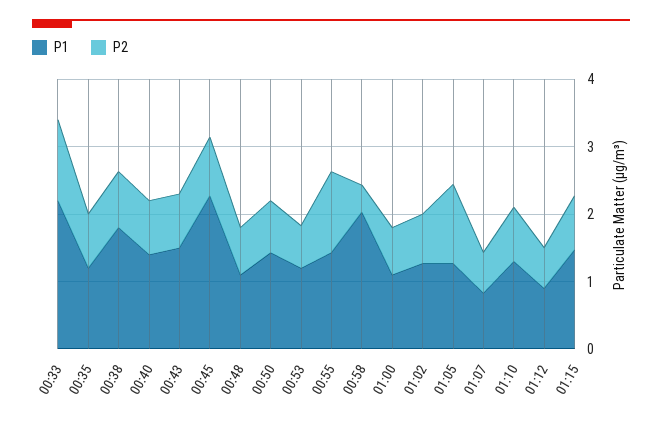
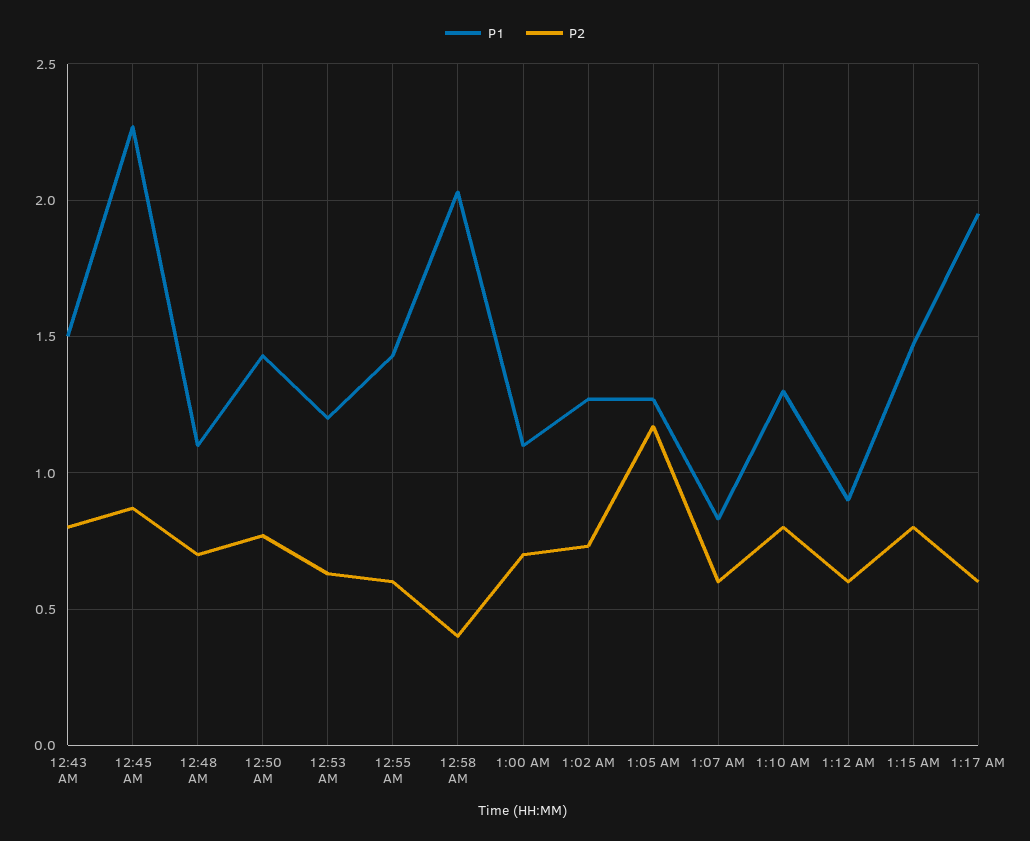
P1, 00:33: 2.2 -> none
P2, 00:33: 1.2 -> none
P1, 00:35: 1.2 -> none
P2, 00:35: 0.8 -> none
P1, 00:38: 1.8 -> none
P2, 00:38: 0.8 -> none
P1, 00:40: 1.4 -> none
P2, 00:40: 0.8 -> none
P2, 00:55: 1.2 -> 0.6
P1, 1:17 AM: none -> 1.95
P2, 1:17 AM: none -> 0.6

